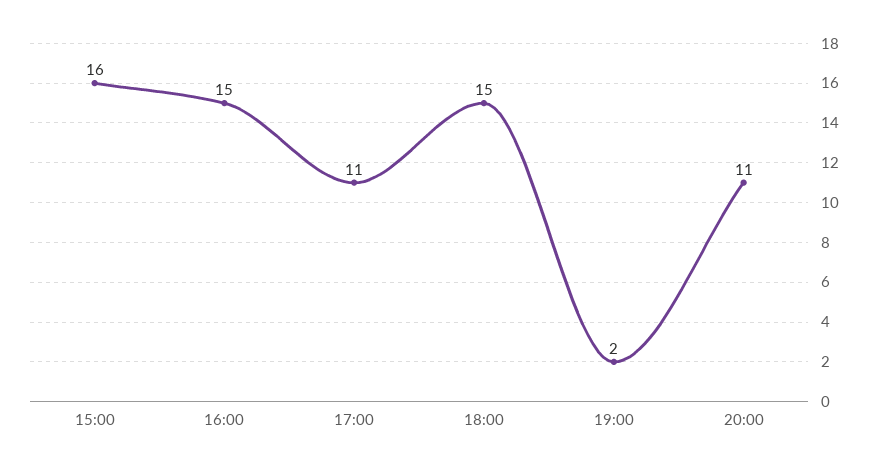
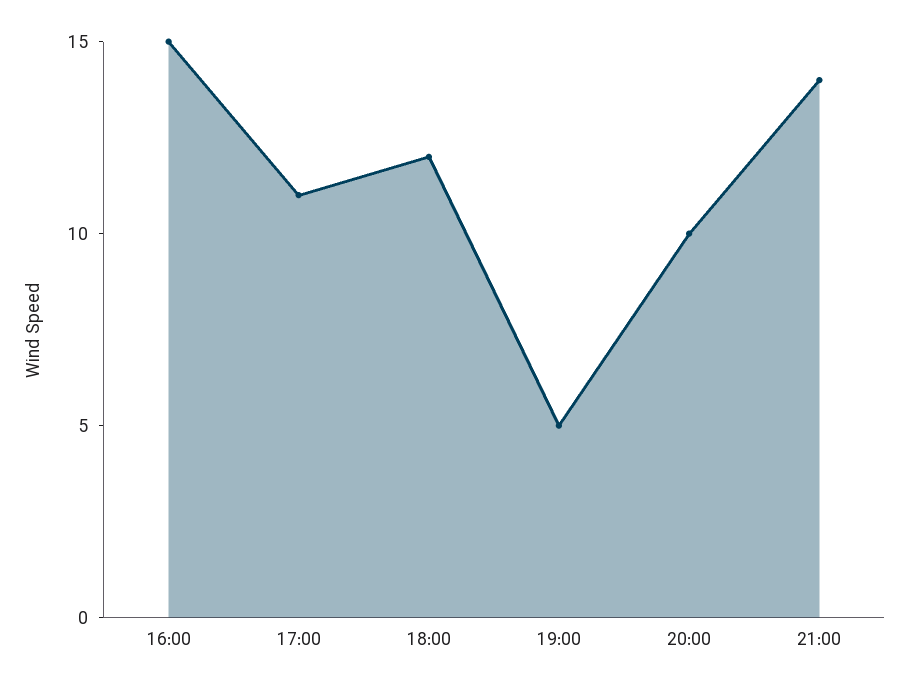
15:00: 16 -> none
18:00: 15 -> 12
19:00: 2 -> 5
20:00: 11 -> 10
21:00: none -> 14

